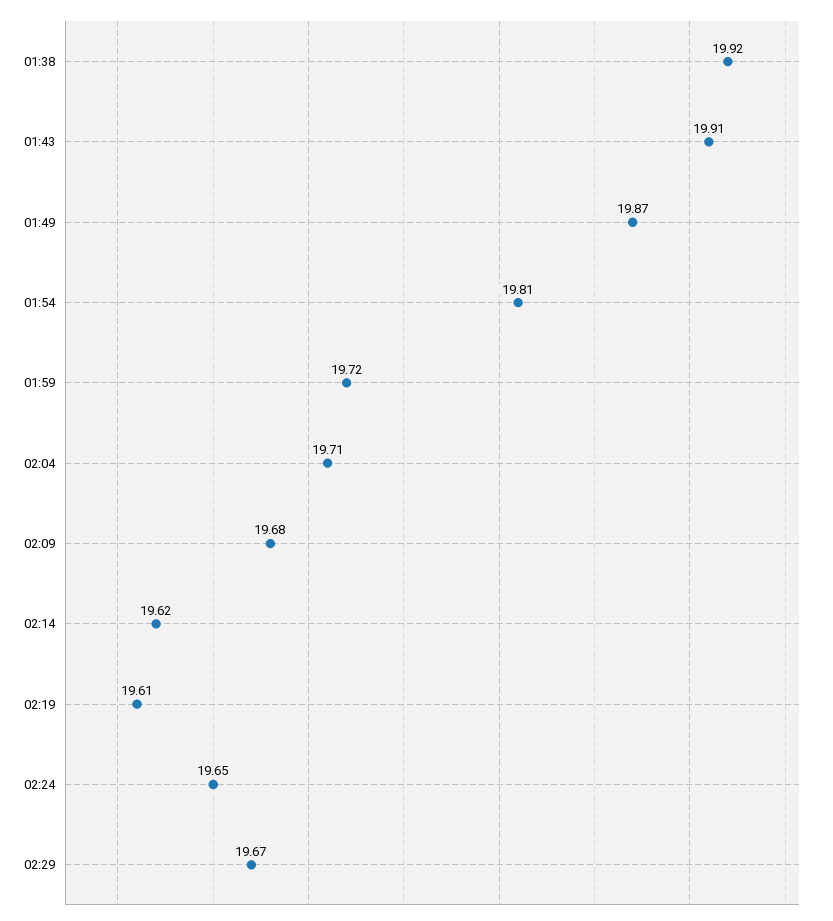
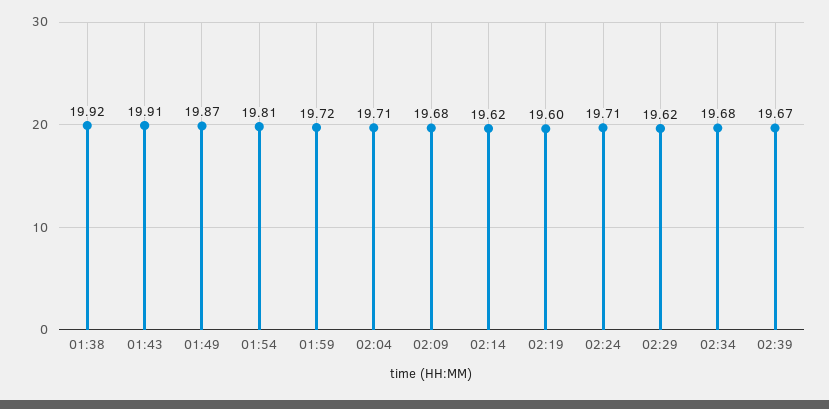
02:19: 19.61 -> 19.6
02:24: 19.65 -> 19.71
02:29: 19.67 -> 19.62
02:34: none -> 19.68
02:39: none -> 19.67

